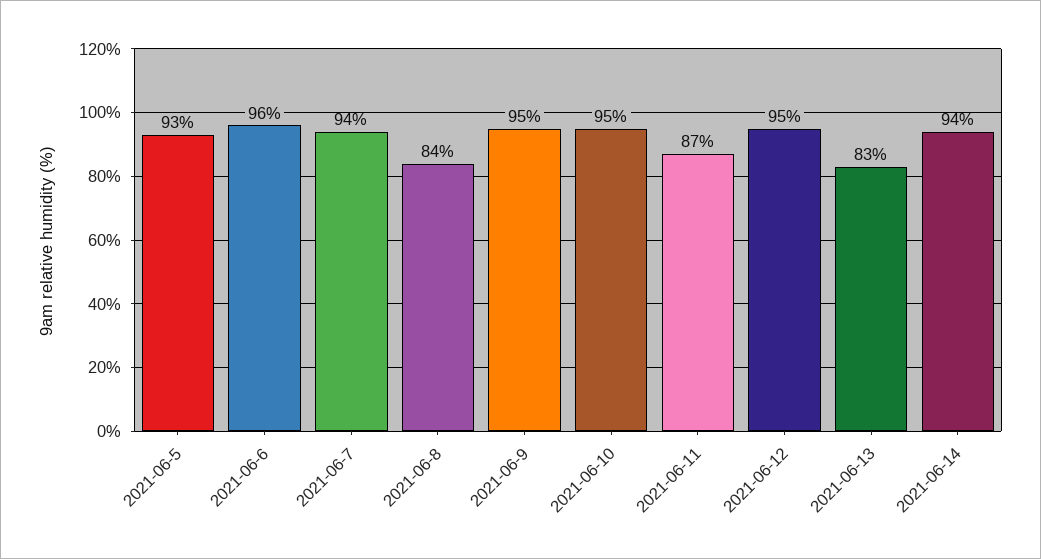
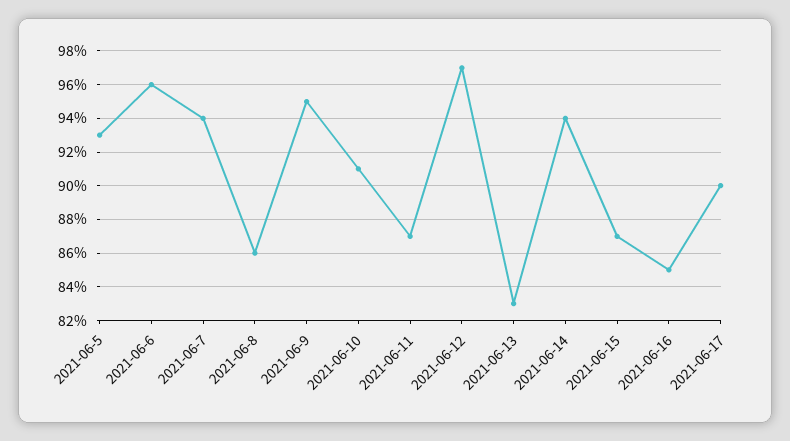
2021-06-8: 84 -> 86
2021-06-10: 95 -> 91
2021-06-12: 95 -> 97
2021-06-15: none -> 87
2021-06-16: none -> 85
2021-06-17: none -> 90

